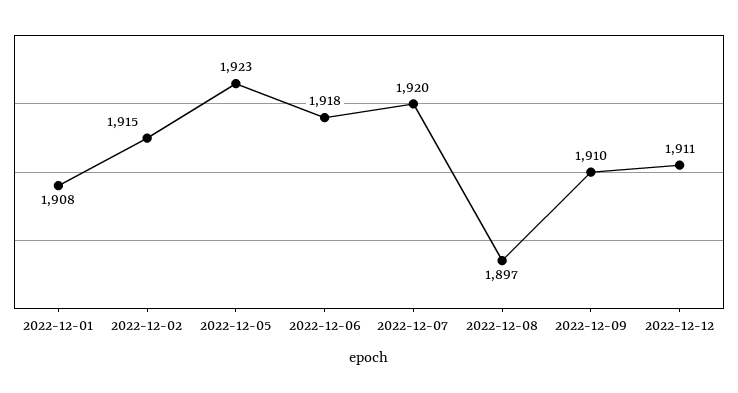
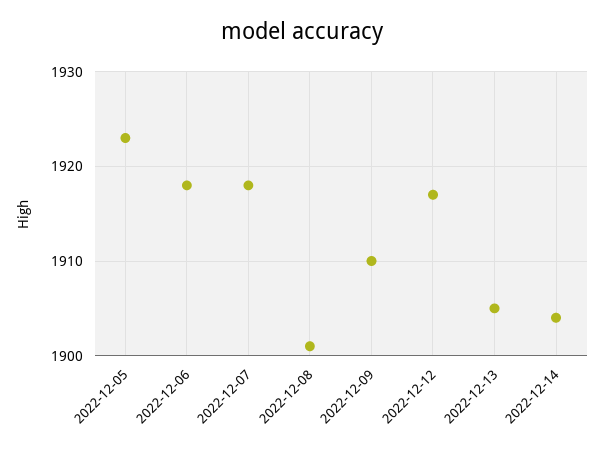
2022-12-01: 1908 -> none
2022-12-02: 1915 -> none
2022-12-07: 1920 -> 1918
2022-12-08: 1897 -> 1901
2022-12-12: 1911 -> 1917
2022-12-13: none -> 1905
2022-12-14: none -> 1904

